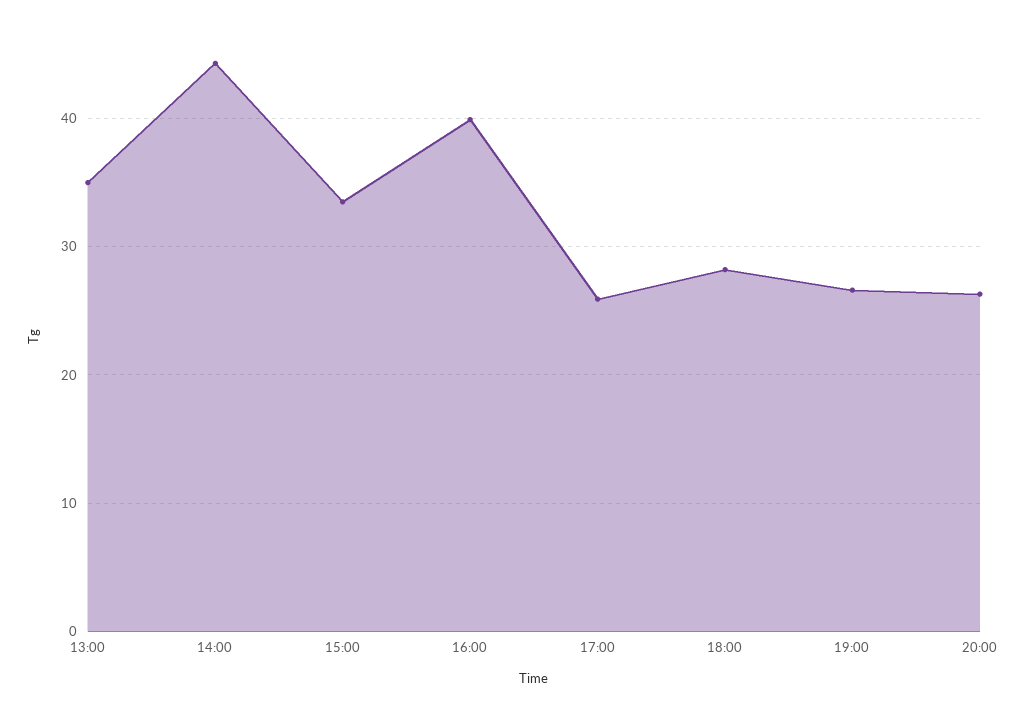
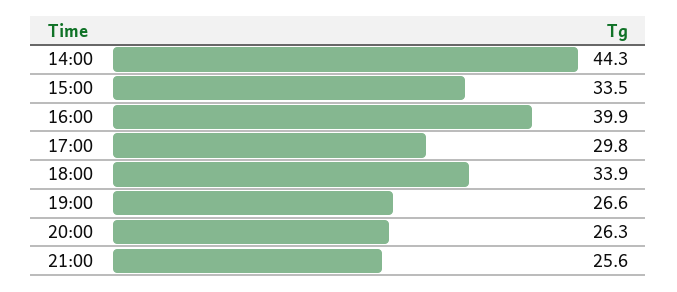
13:00: 35 -> none
17:00: 26 -> 29.8
18:00: 28 -> 33.9
21:00: none -> 25.6

